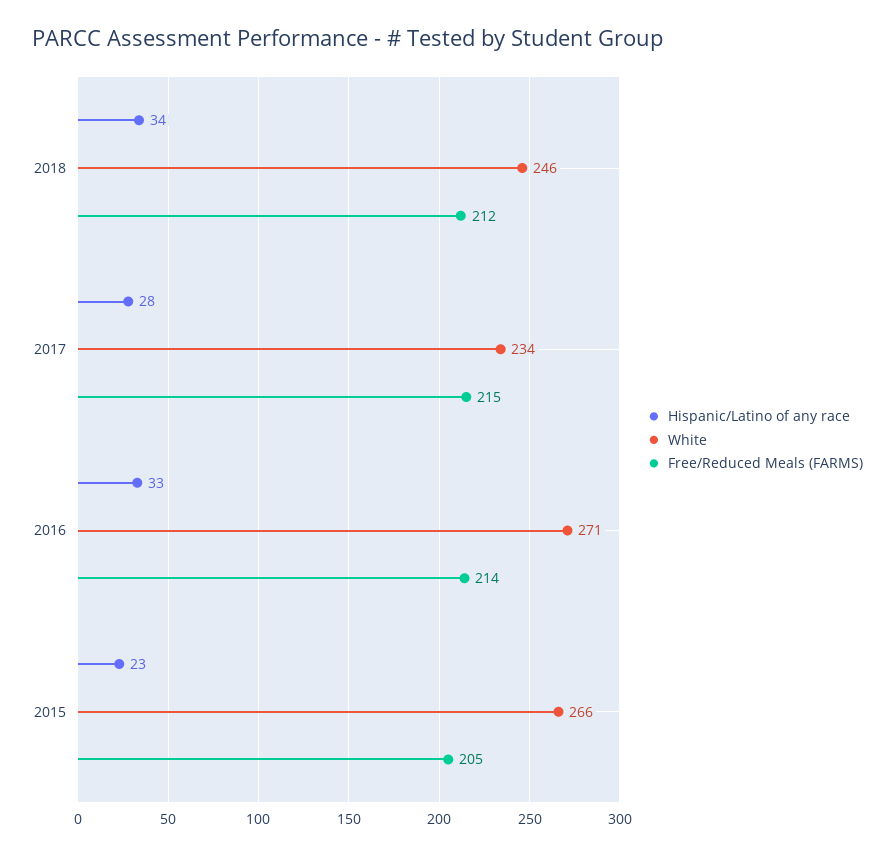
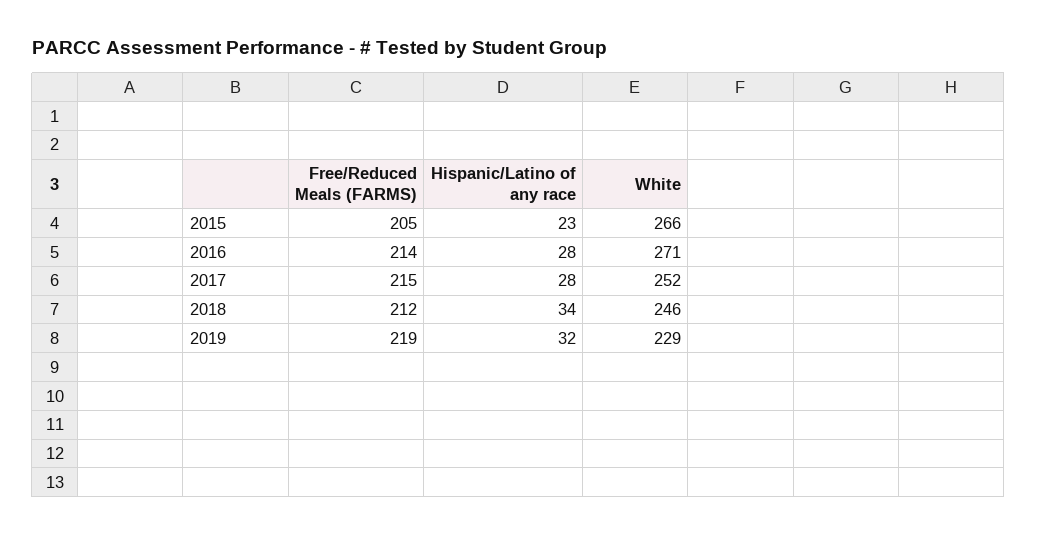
White, 2017: 234 -> 252
Hispanic/Latino of any race, 2016: 33 -> 28
Free/Reduced Meals (FARMS), 2019: none -> 219
Hispanic/Latino of any race, 2019: none -> 32
White, 2019: none -> 229

